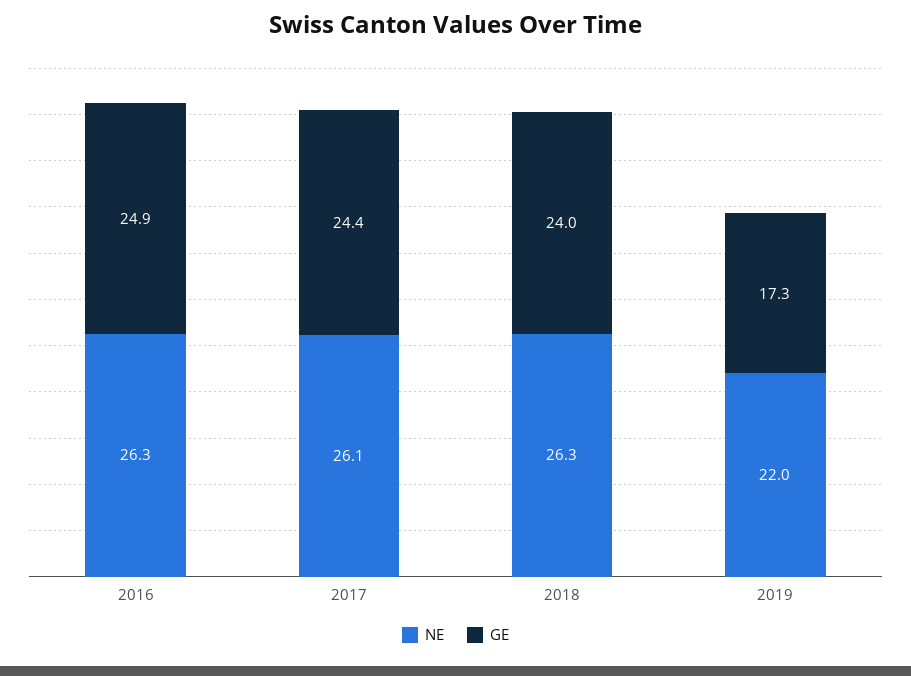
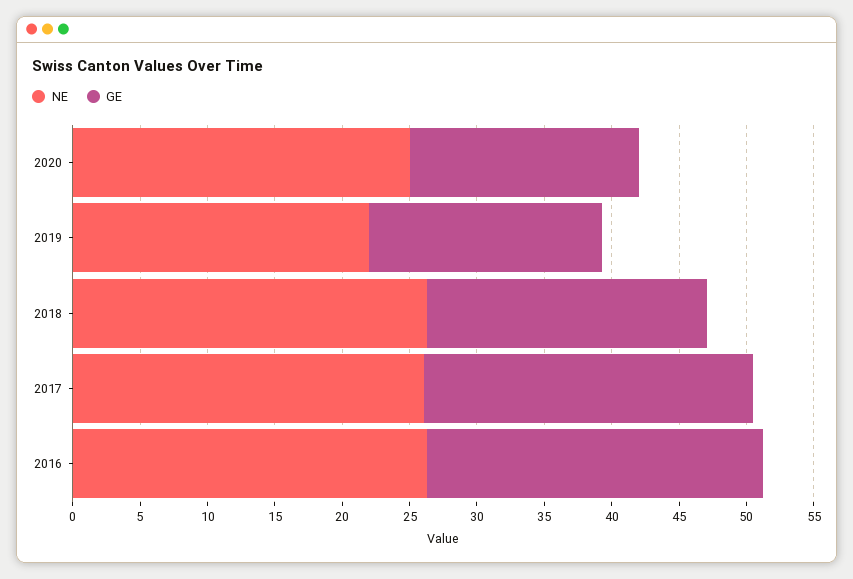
GE, 2018: 24 -> 21
NE, 2020: none -> 25
GE, 2020: none -> 17

